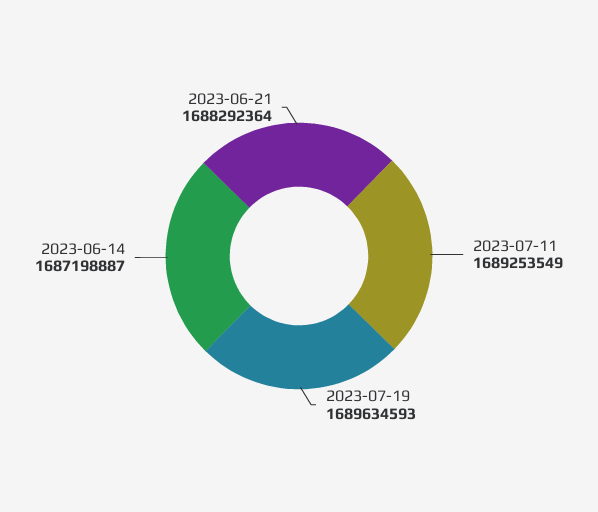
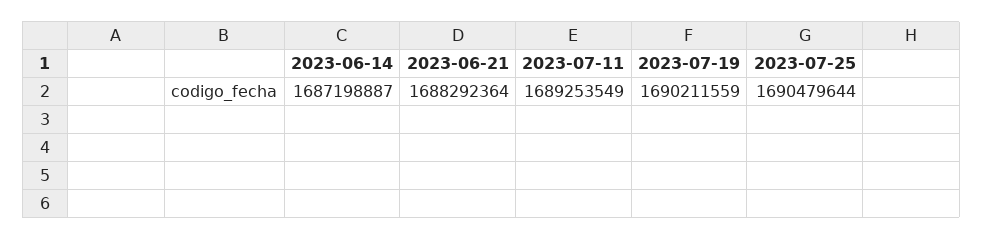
2023-07-19: 1689634593 -> 1690211559
2023-07-25: none -> 1690479644

